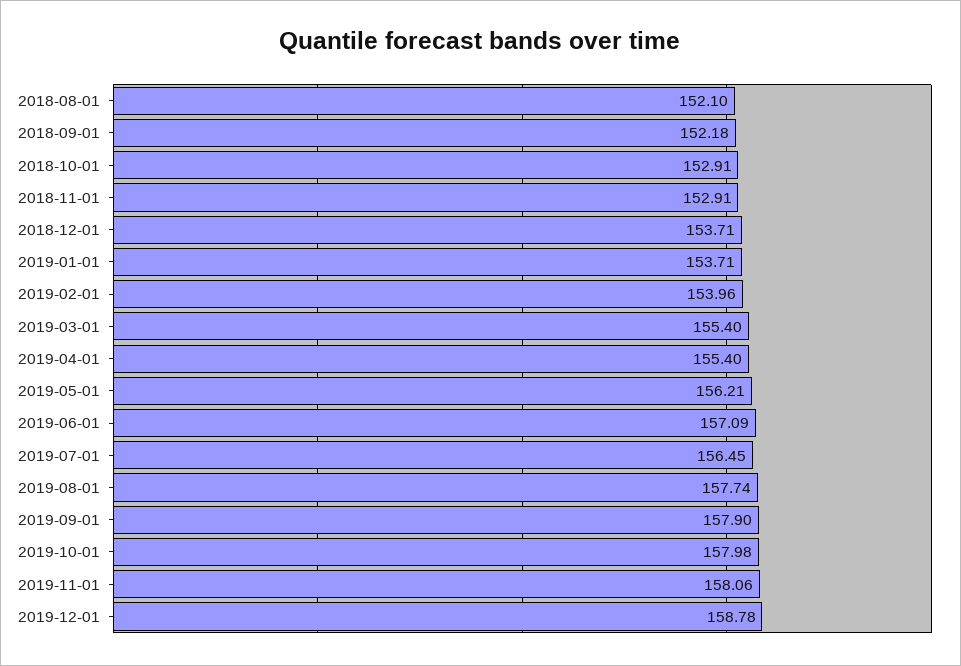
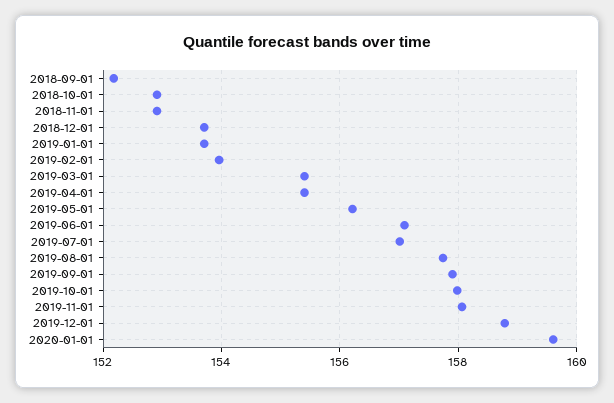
2018-08-01: 152.1 -> none
2019-07-01: 156.45 -> 157
2020-01-01: none -> 159.6

